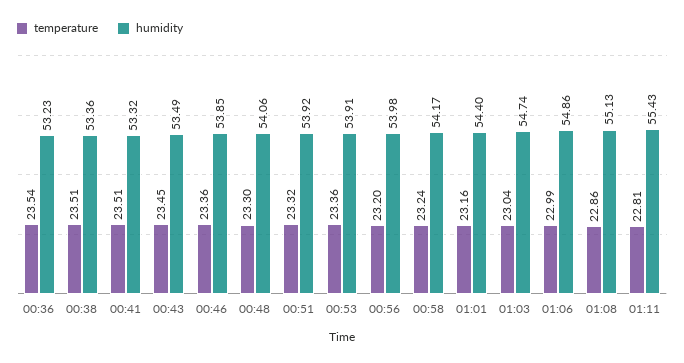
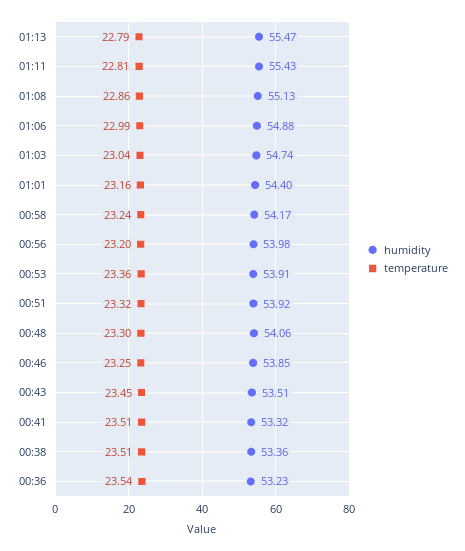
humidity, 00:43: 53.49 -> 53.51
temperature, 00:46: 23.36 -> 23.25
humidity, 01:06: 54.86 -> 54.88
humidity, 01:13: none -> 55.47
temperature, 01:13: none -> 22.79

